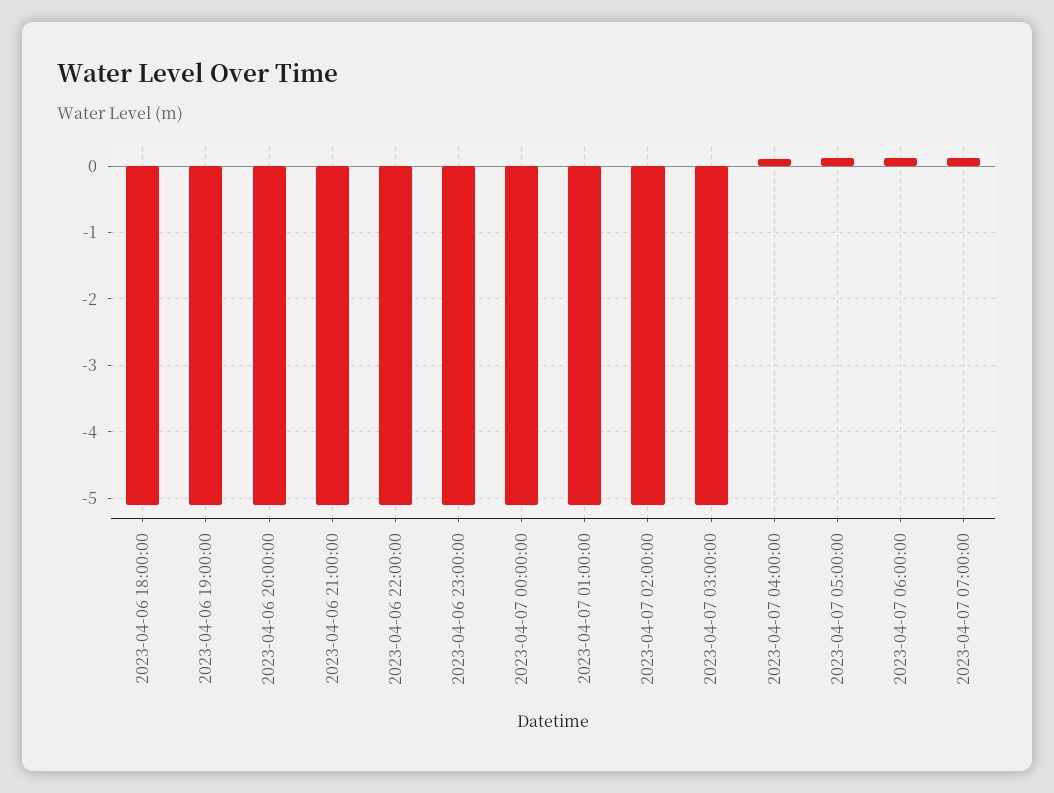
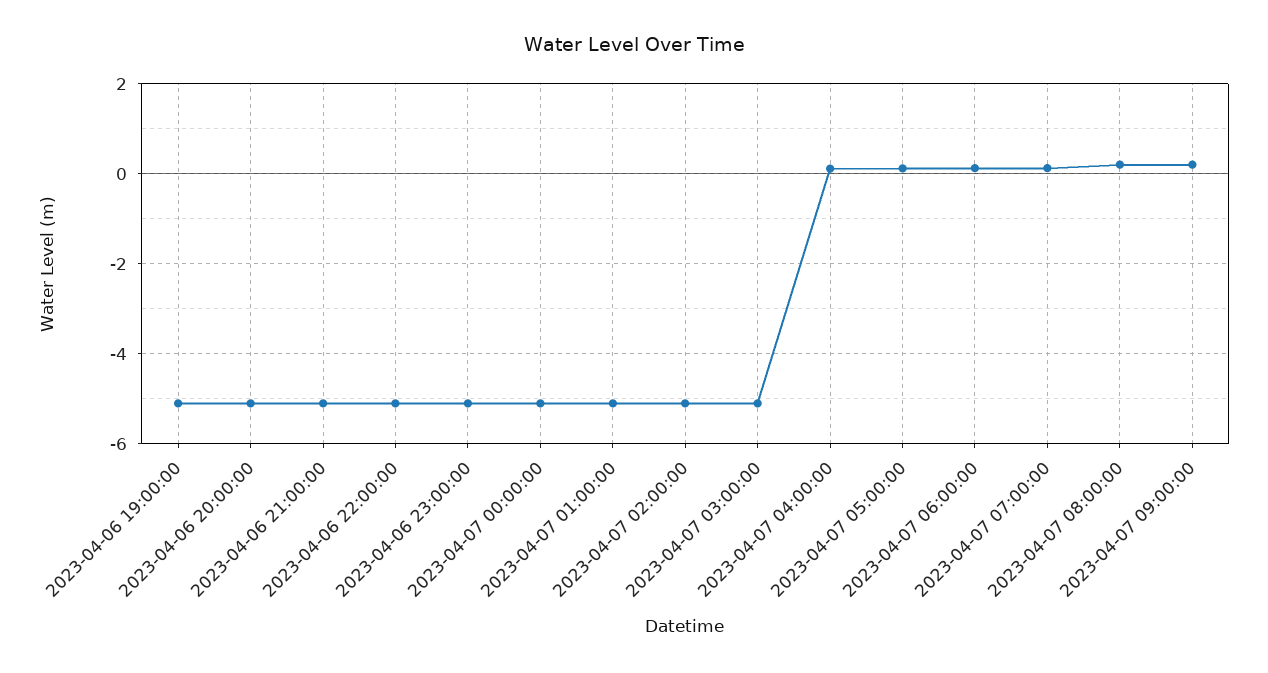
2023-04-06 18:00:00: -5.1 -> none
2023-04-07 08:00:00: none -> 0.2
2023-04-07 09:00:00: none -> 0.2

